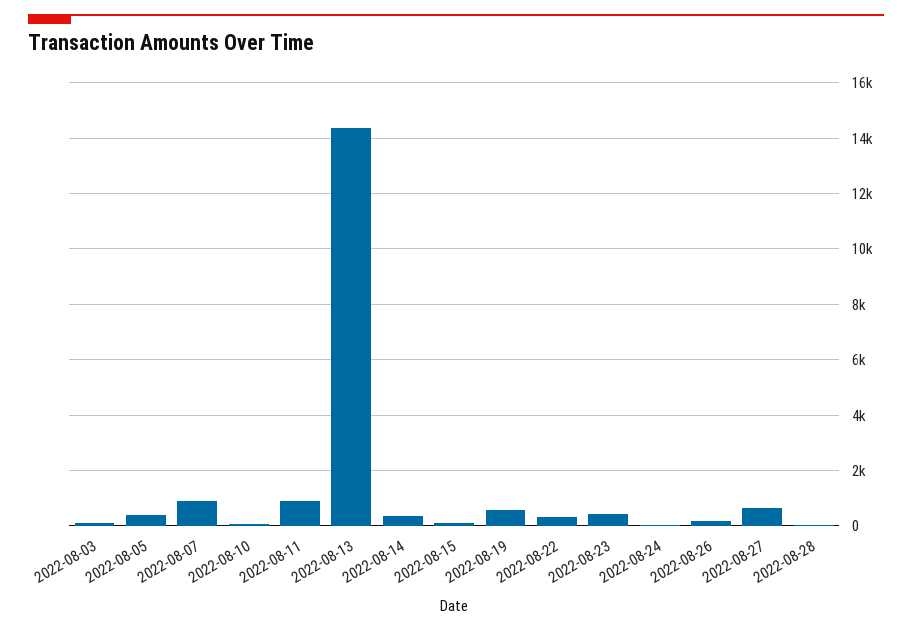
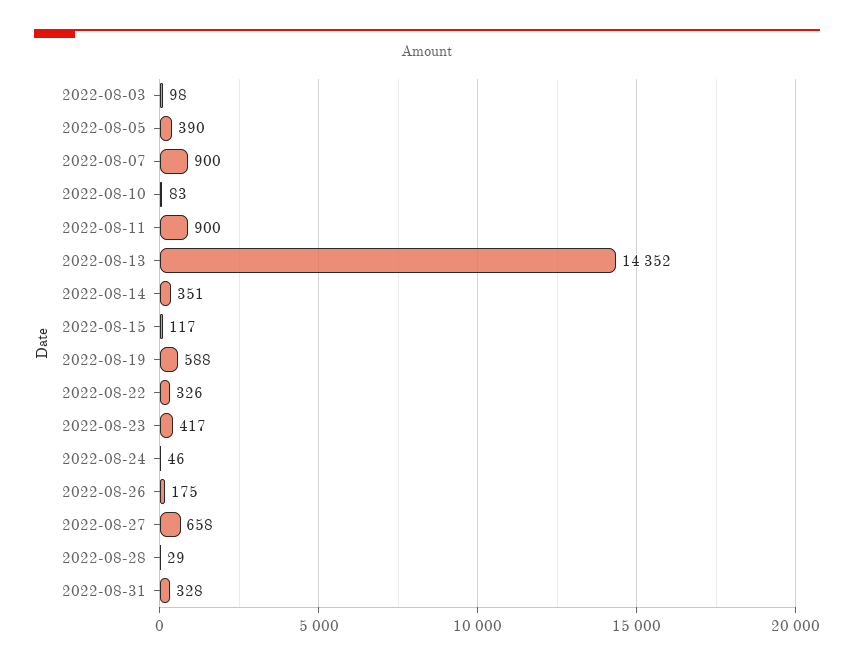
2022-08-31: none -> 328

